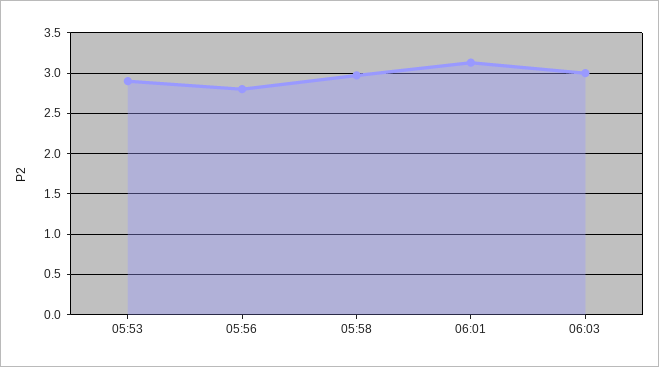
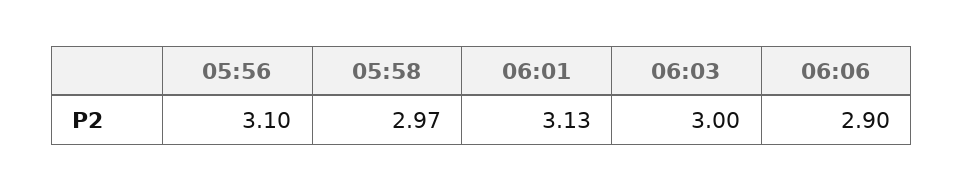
05:53: 2.9 -> none
05:56: 2.8 -> 3.1
06:06: none -> 2.9

